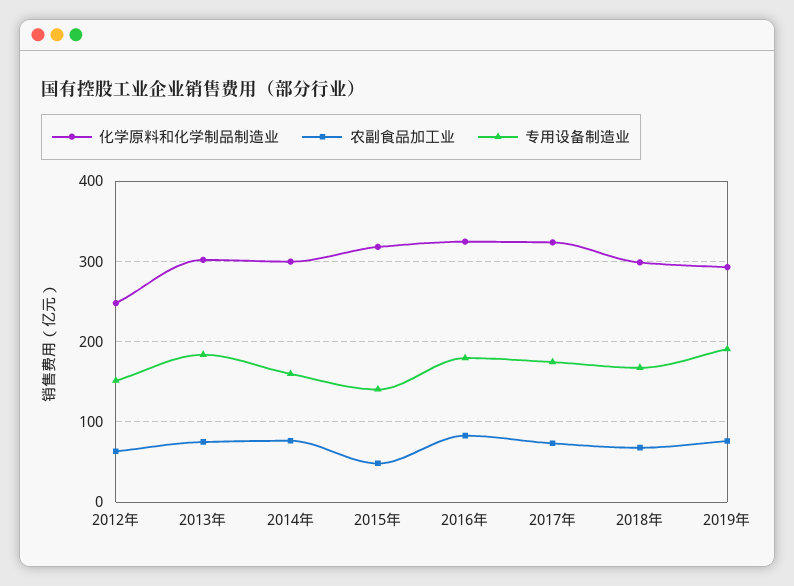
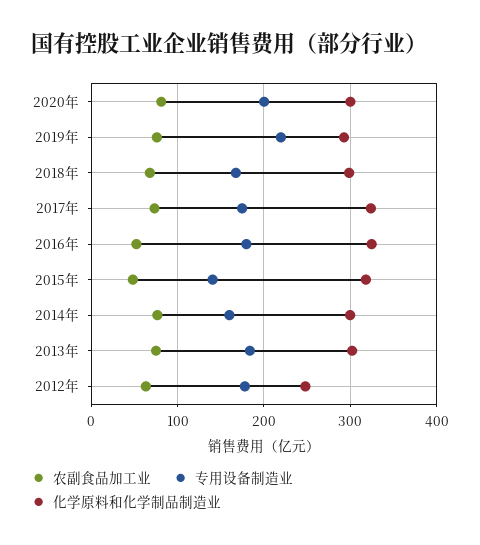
专用设备制造业, 2012年: 150 -> 180
农副食品加工业, 2016年: 80 -> 50
专用设备制造业, 2019年: 190 -> 220
农副食品加工业, 2020年: none -> 80
专用设备制造业, 2020年: none -> 200
化学原料和化学制品制造业, 2020年: none -> 300

